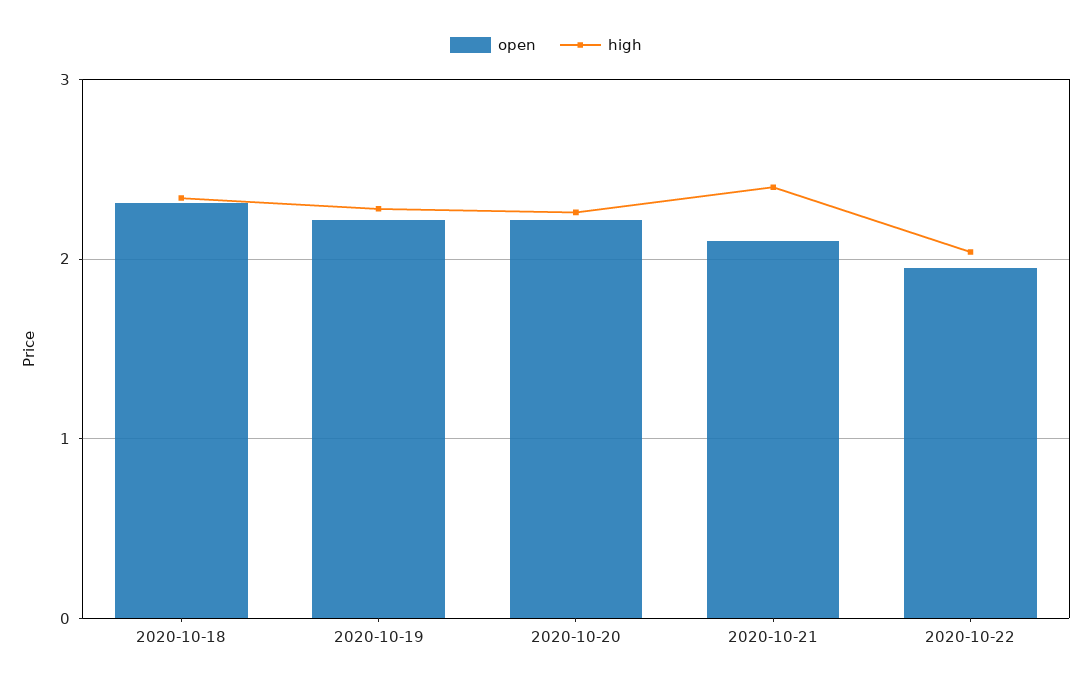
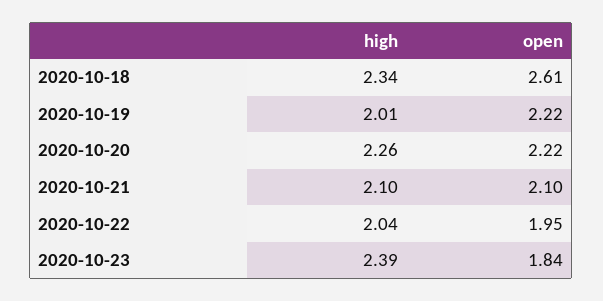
open, 2020-10-18: 2.3 -> 2.61
high, 2020-10-19: 2.3 -> 2.01
high, 2020-10-21: 2.4 -> 2.1
high, 2020-10-23: none -> 2.39
open, 2020-10-23: none -> 1.84

